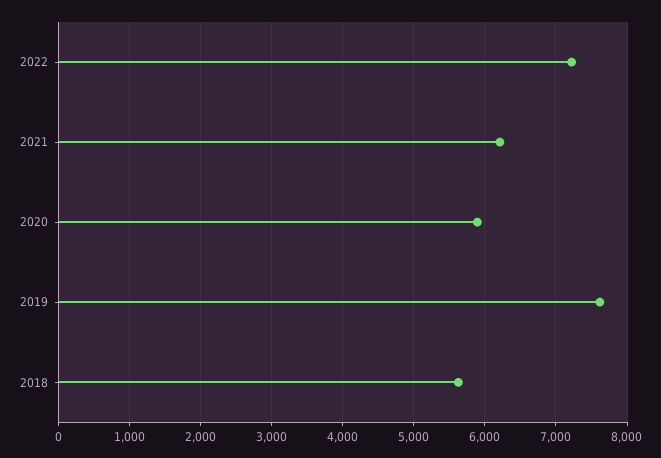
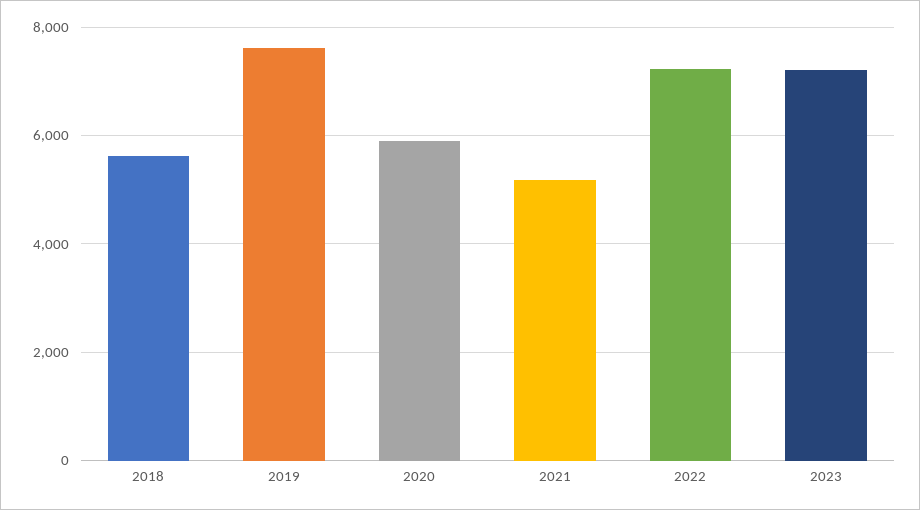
2021: 6200 -> 5200
2023: none -> 7200

